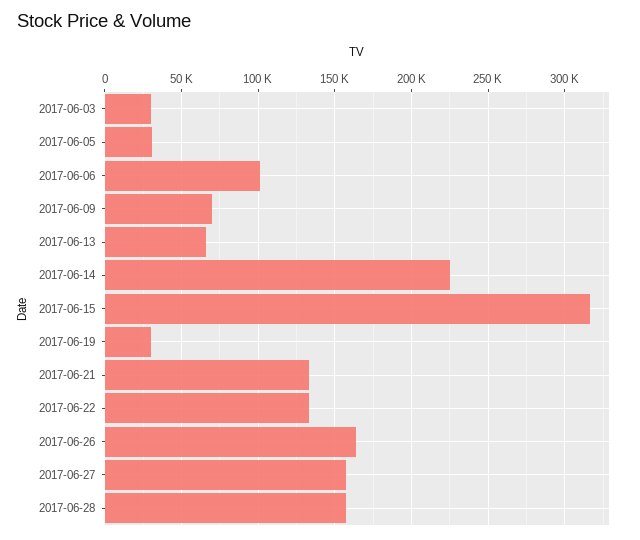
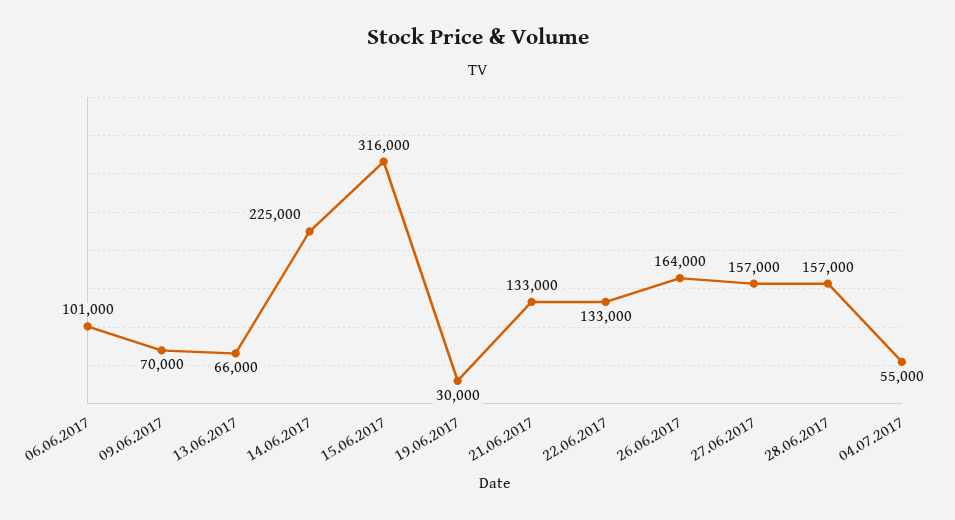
2017-06-03: 30000 -> none
2017-06-05: 30000 -> none
04.07.2017: none -> 55000

